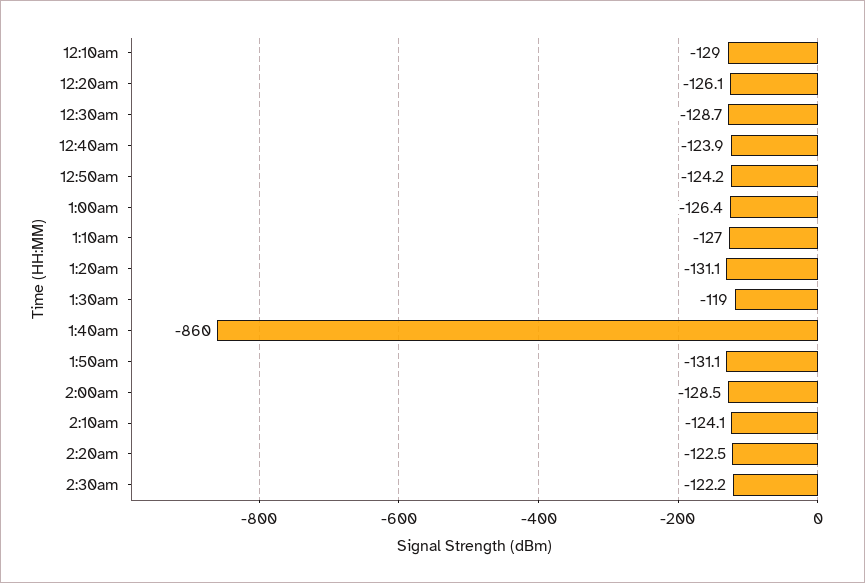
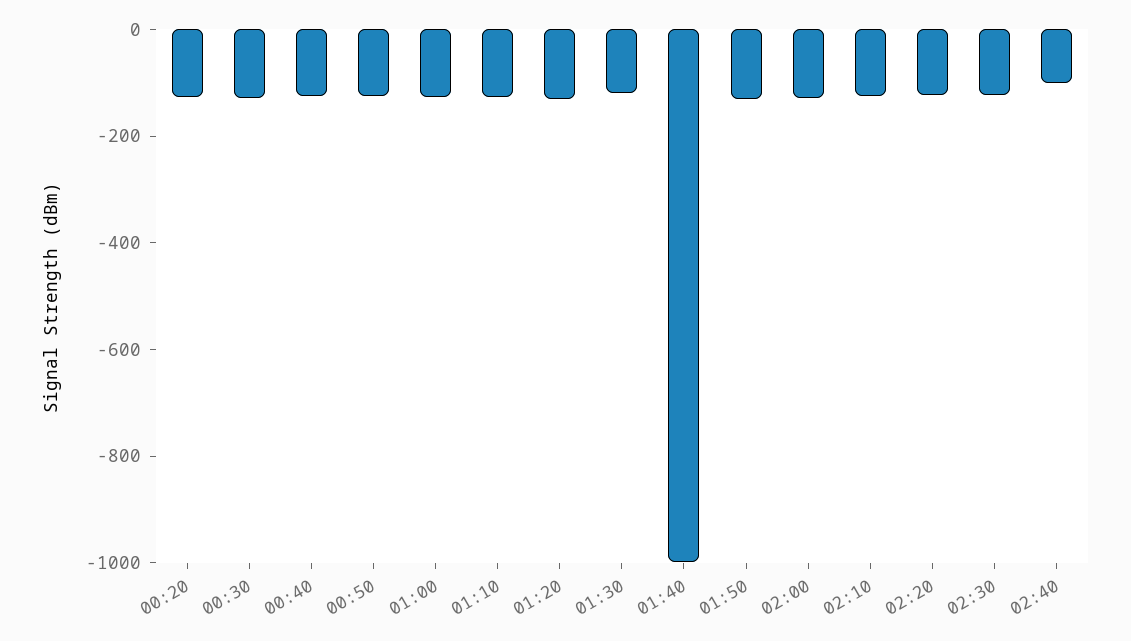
12:10am: -129 -> none
1:40am: -860 -> -1000
02:40: none -> -100

